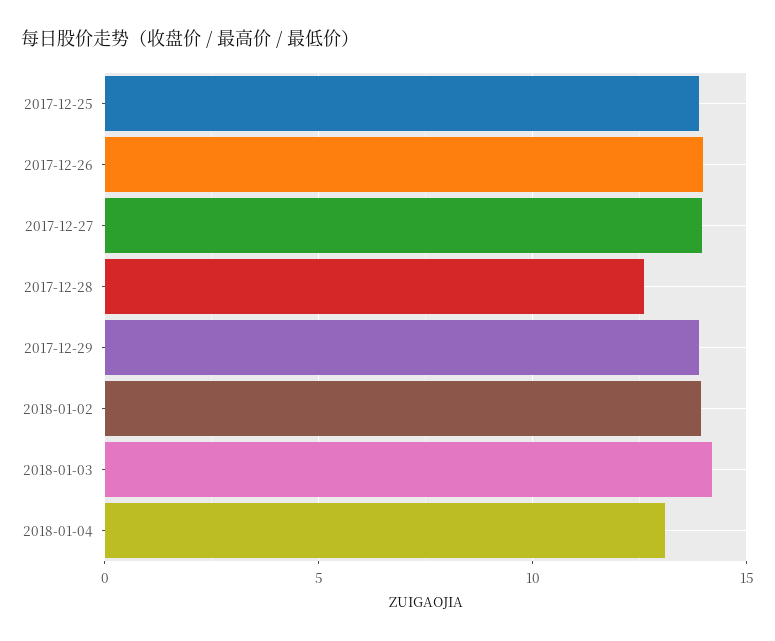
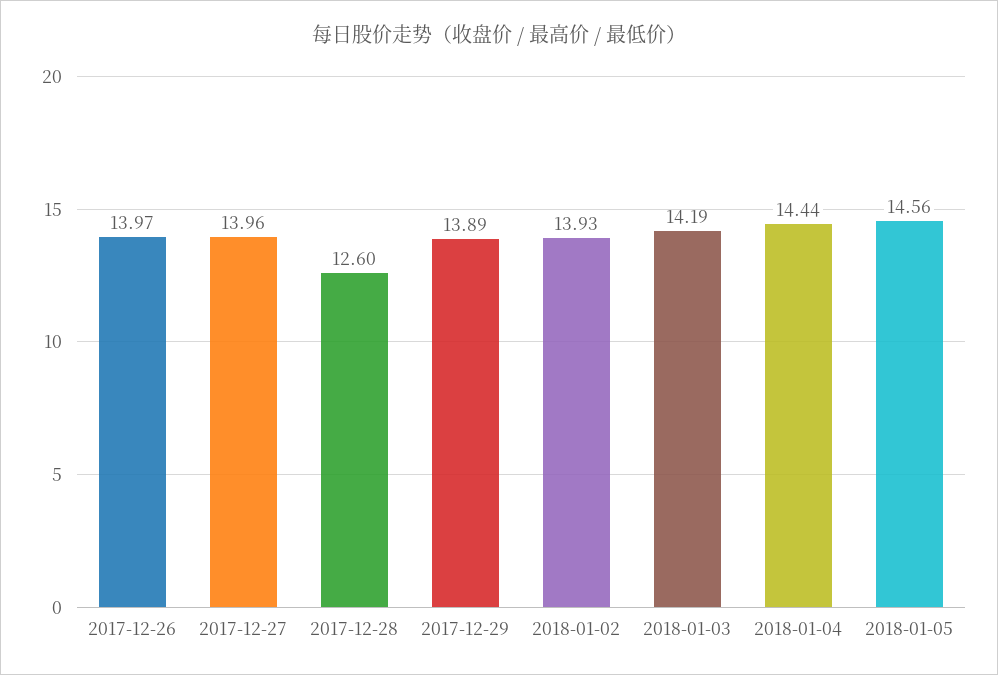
2017-12-25: 14 -> none
2018-01-04: 13 -> 14.44
2018-01-05: none -> 14.56

